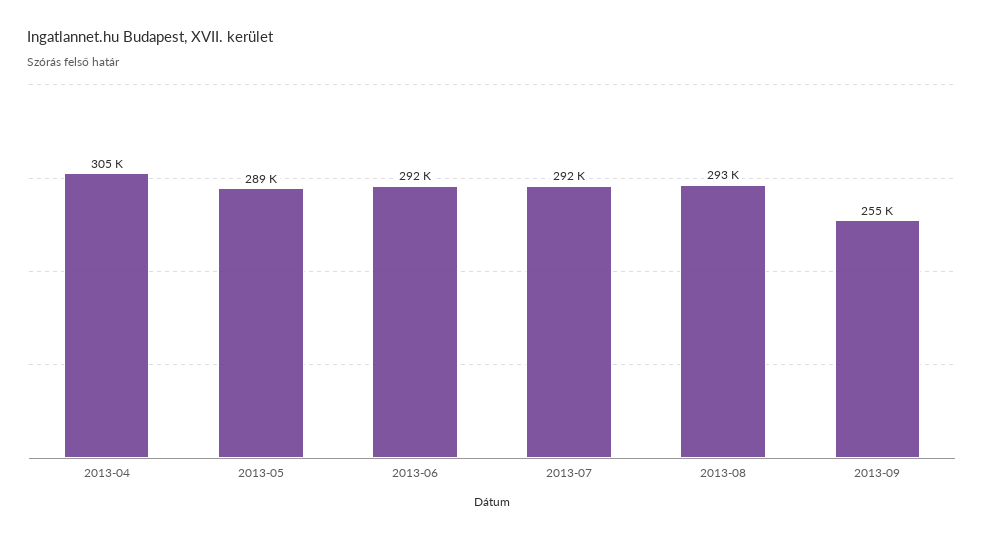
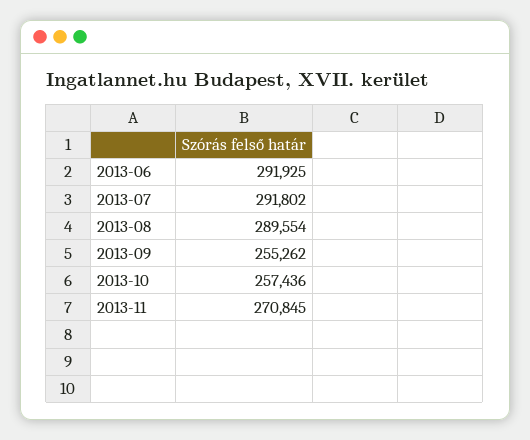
2013-04: 305000 -> none
2013-05: 289000 -> none
2013-08: 293000 -> 289554
2013-10: none -> 257436
2013-11: none -> 270845

